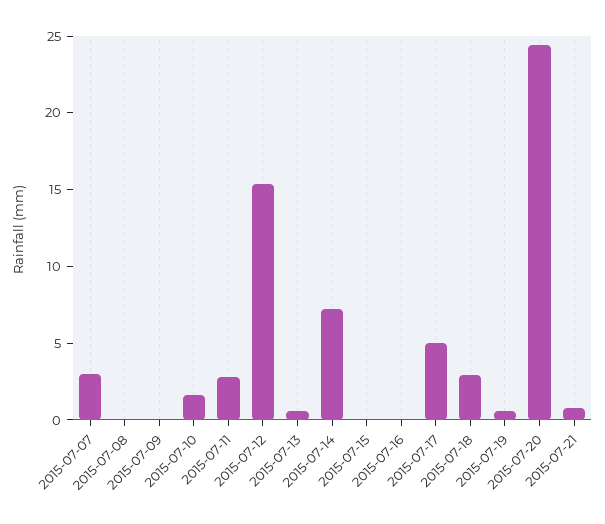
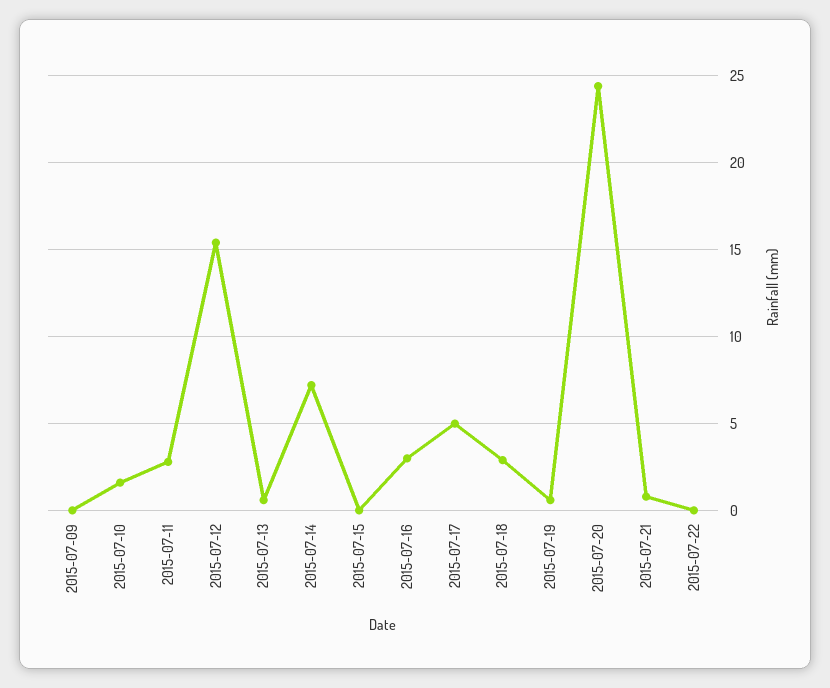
2015-07-07: 3 -> none
2015-07-08: 0 -> none
2015-07-16: 0 -> 3
2015-07-22: none -> 0

